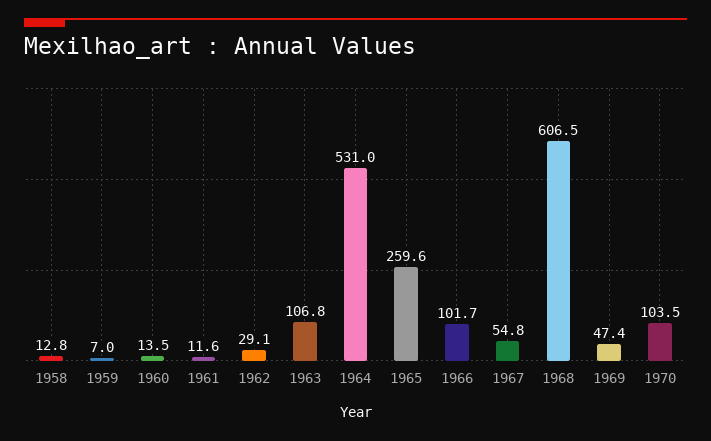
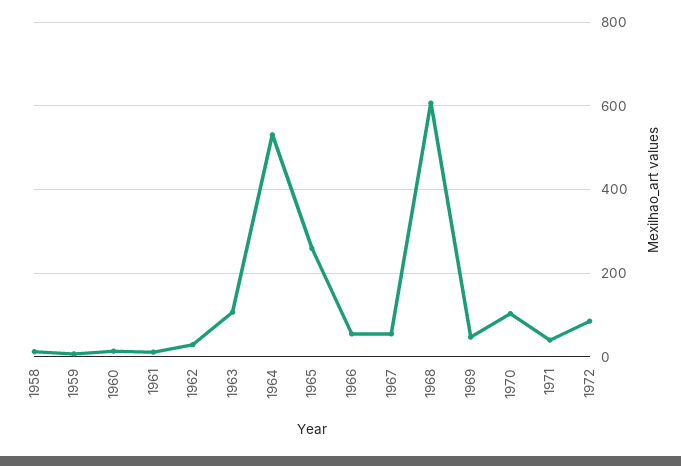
1966: 101.7 -> 60
1971: none -> 40
1972: none -> 80

